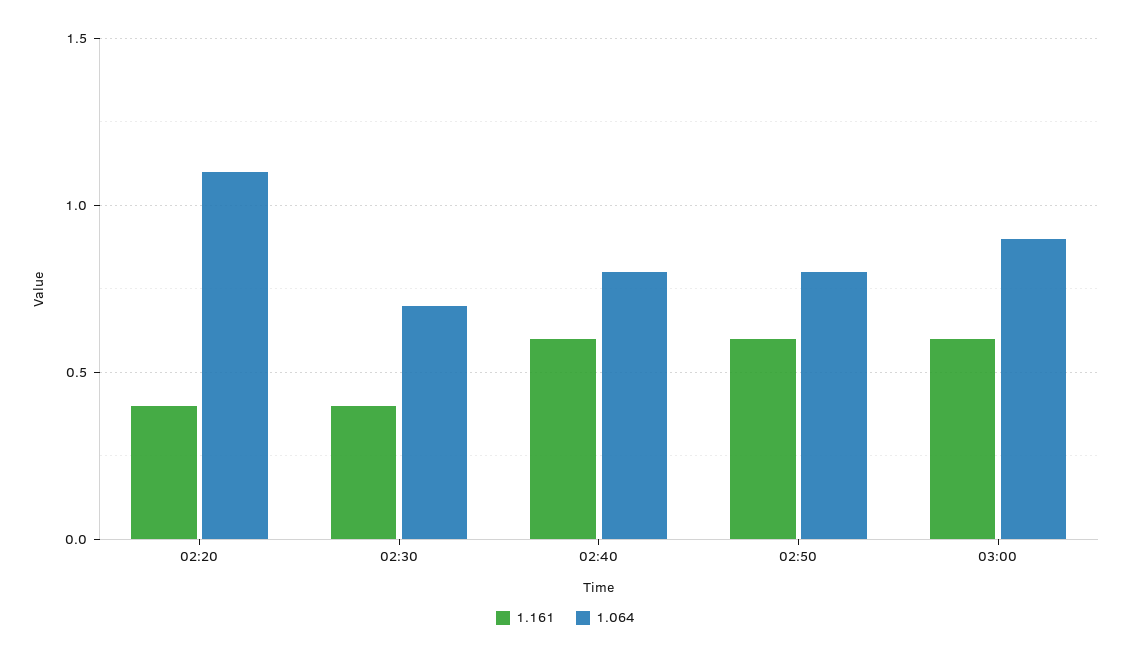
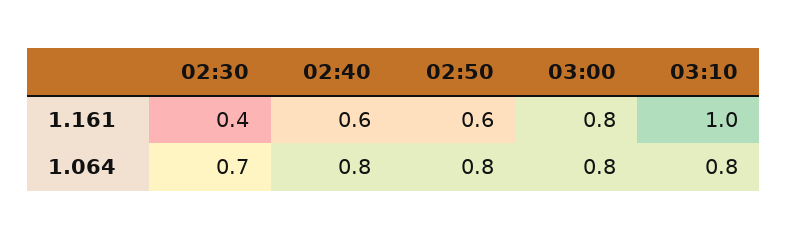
1.161, 02:20: 0.4 -> none
1.064, 02:20: 1.1 -> none
1.161, 03:00: 0.6 -> 0.8
1.064, 03:00: 0.9 -> 0.8
1.161, 03:10: none -> 1
1.064, 03:10: none -> 0.8

